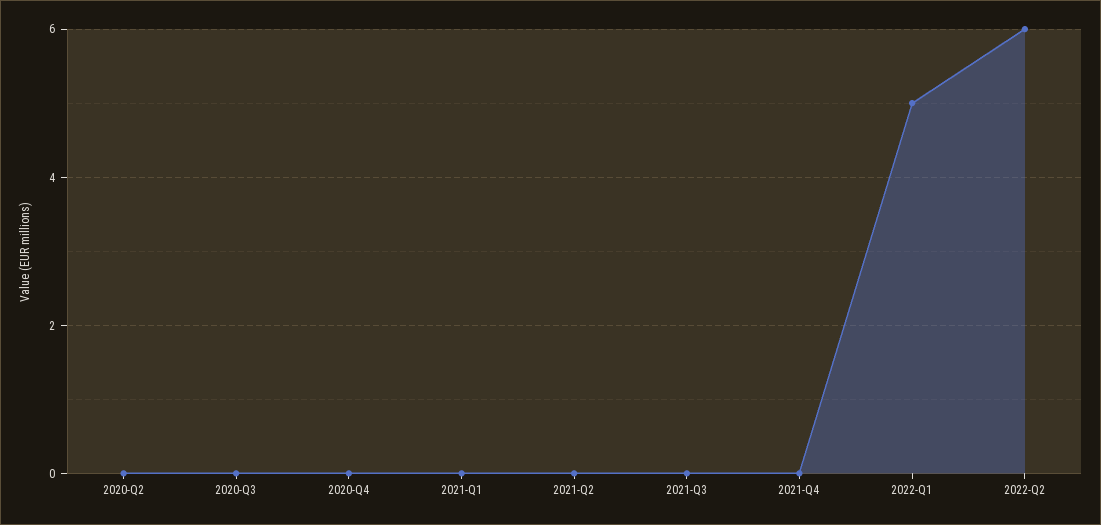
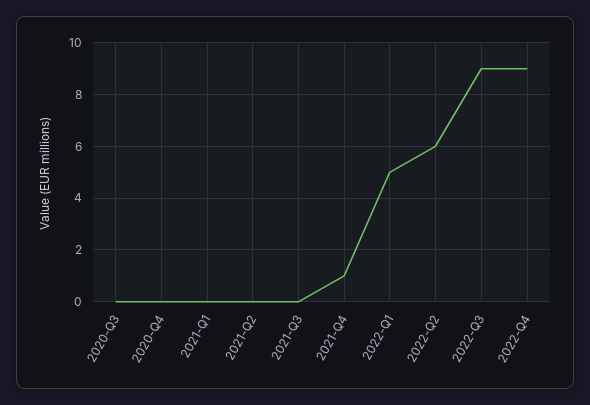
2020-Q2: 0 -> none
2021-Q4: 0 -> 1
2022-Q3: none -> 9
2022-Q4: none -> 9

